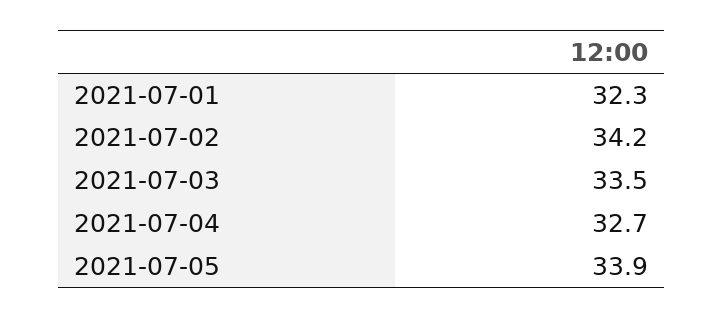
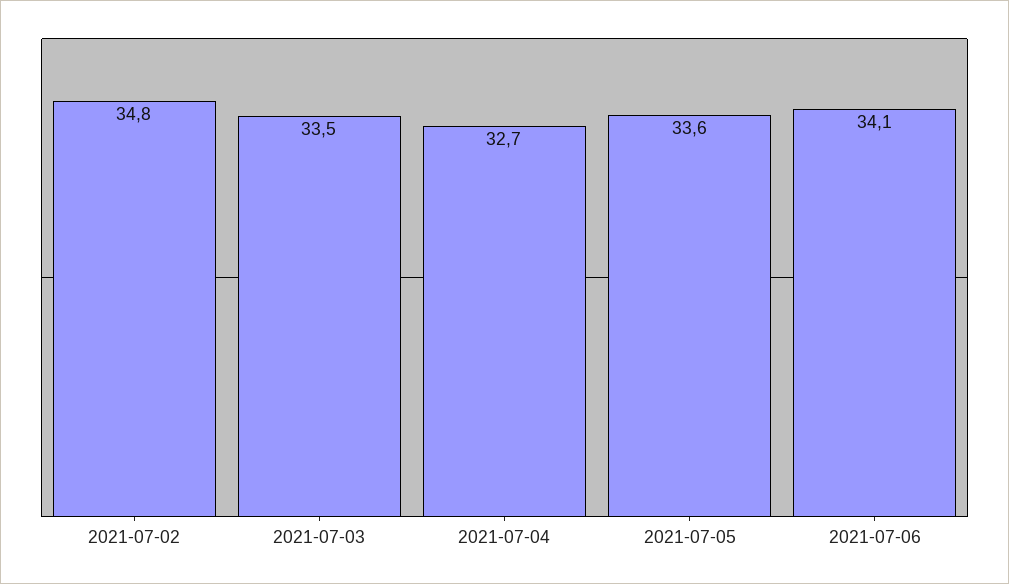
2021-07-01: 32.3 -> none
2021-07-02: 34.2 -> 34.8
2021-07-05: 33.9 -> 33.6
2021-07-06: none -> 34.1

